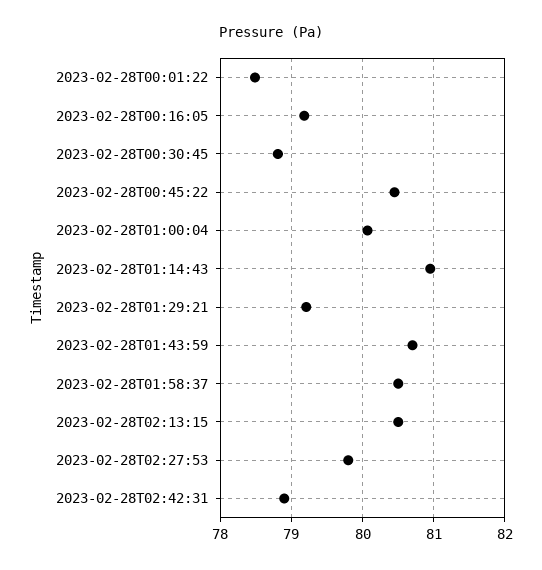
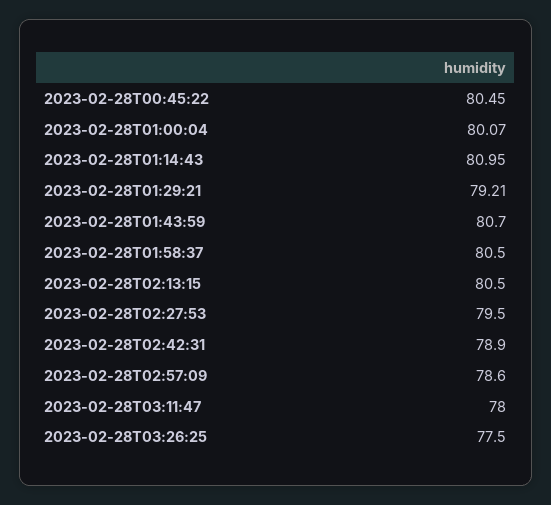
2023-02-28T00:01:22: 78.5 -> none
2023-02-28T00:16:05: 79.2 -> none
2023-02-28T00:30:45: 78.8 -> none
2023-02-28T02:27:53: 79.8 -> 79.5
2023-02-28T02:57:09: none -> 78.6
2023-02-28T03:11:47: none -> 78
2023-02-28T03:26:25: none -> 77.5

